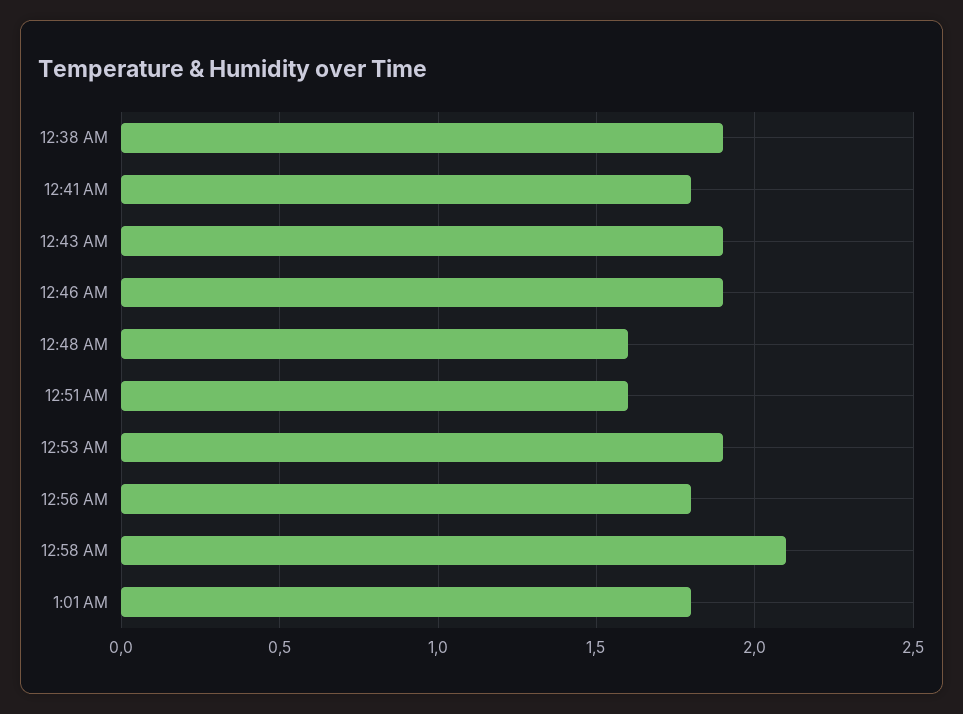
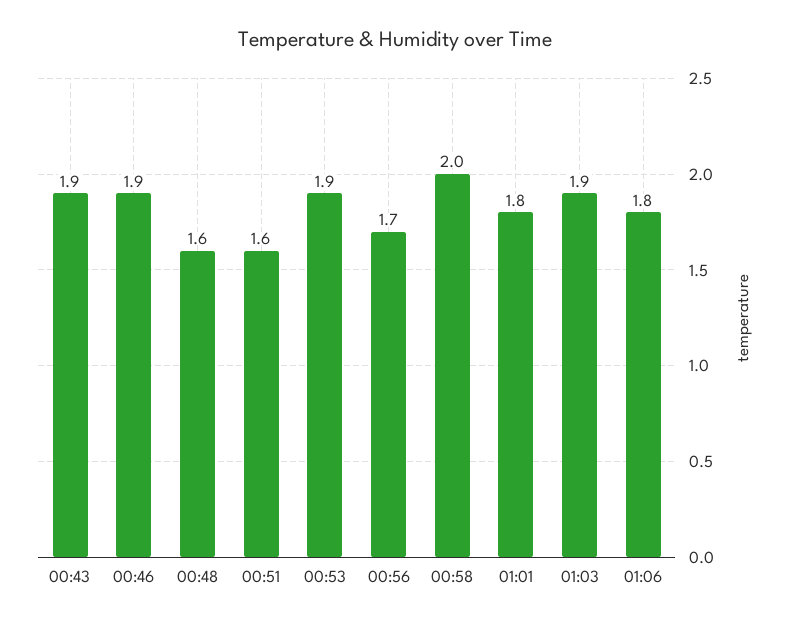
12:38 AM: 1.9 -> none
12:41 AM: 1.8 -> none
12:56 AM: 1.8 -> 1.7
12:58 AM: 2.1 -> 2
01:03: none -> 1.9
01:06: none -> 1.8

